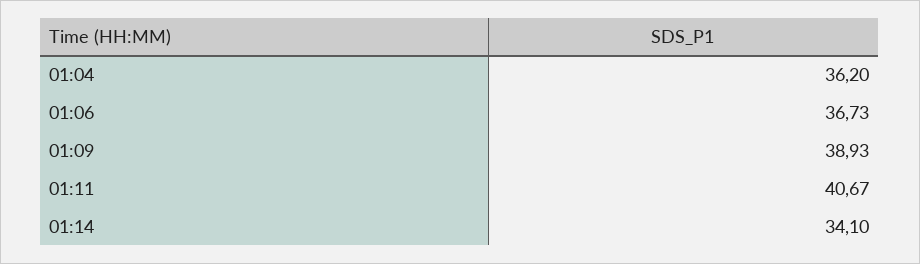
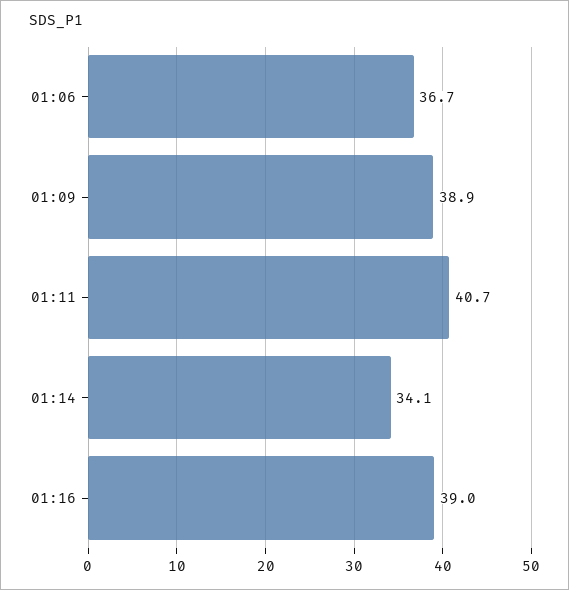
01:04: 36.2 -> none
01:16: none -> 39

